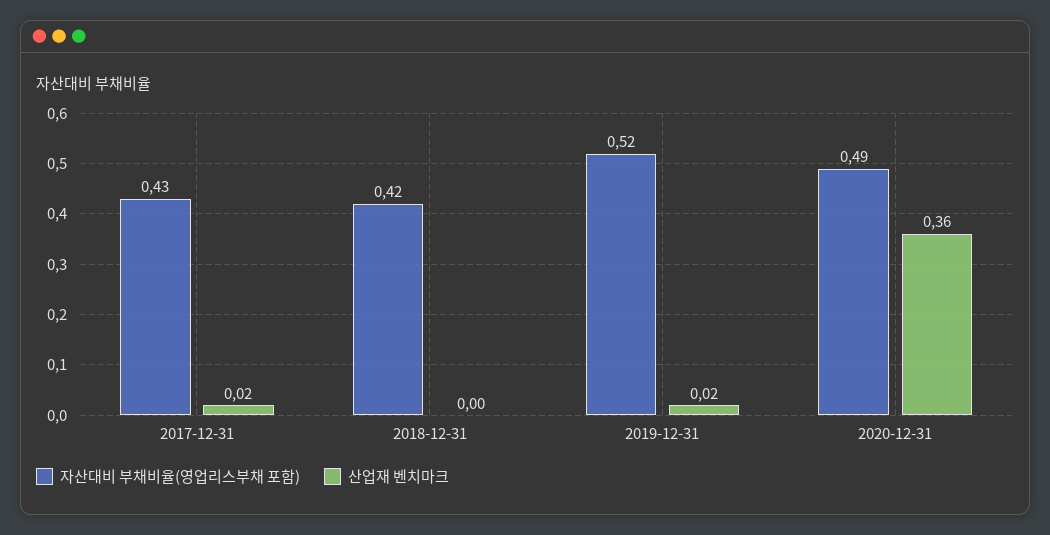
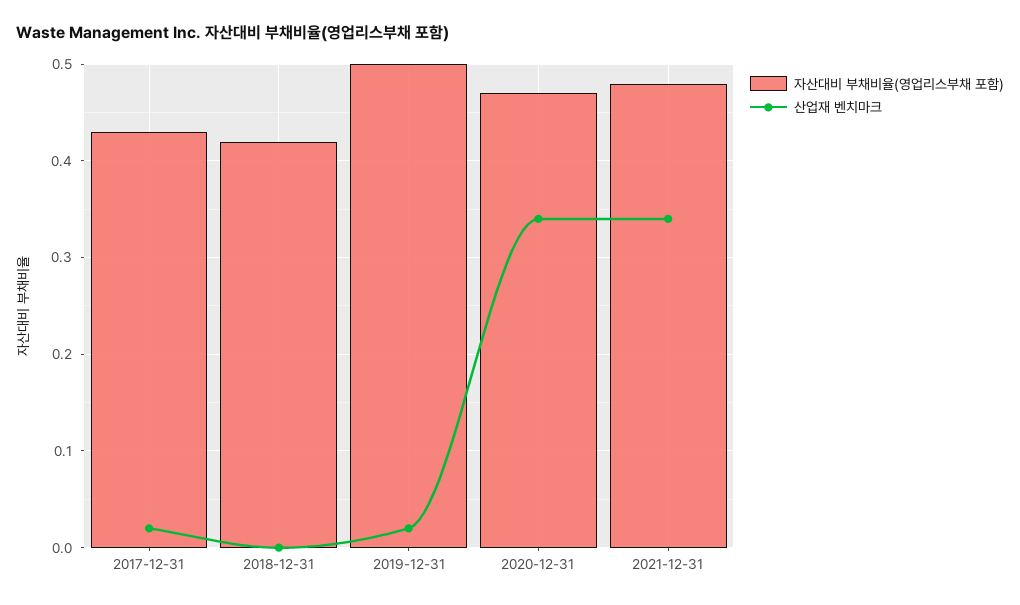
자산대비 부채비율(영업리스부채 포함), 2019-12-31: 0.52 -> 0.5
자산대비 부채비율(영업리스부채 포함), 2020-12-31: 0.49 -> 0.47
산업재 벤치마크, 2020-12-31: 0.36 -> 0.34
자산대비 부채비율(영업리스부채 포함), 2021-12-31: none -> 0.48
산업재 벤치마크, 2021-12-31: none -> 0.34

